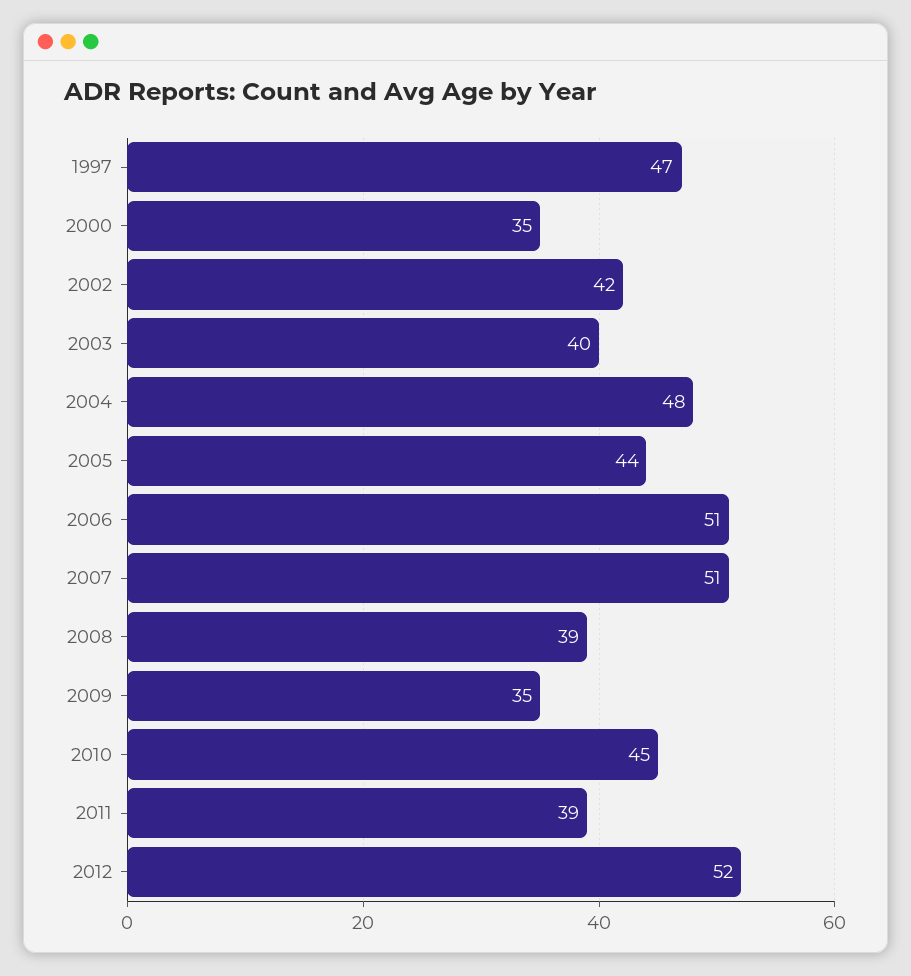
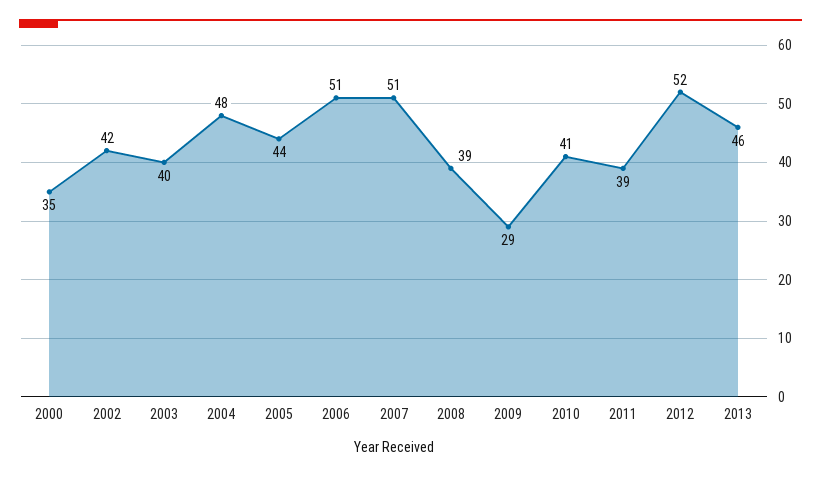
1997: 47 -> none
2009: 35 -> 29
2010: 45 -> 41
2013: none -> 46

